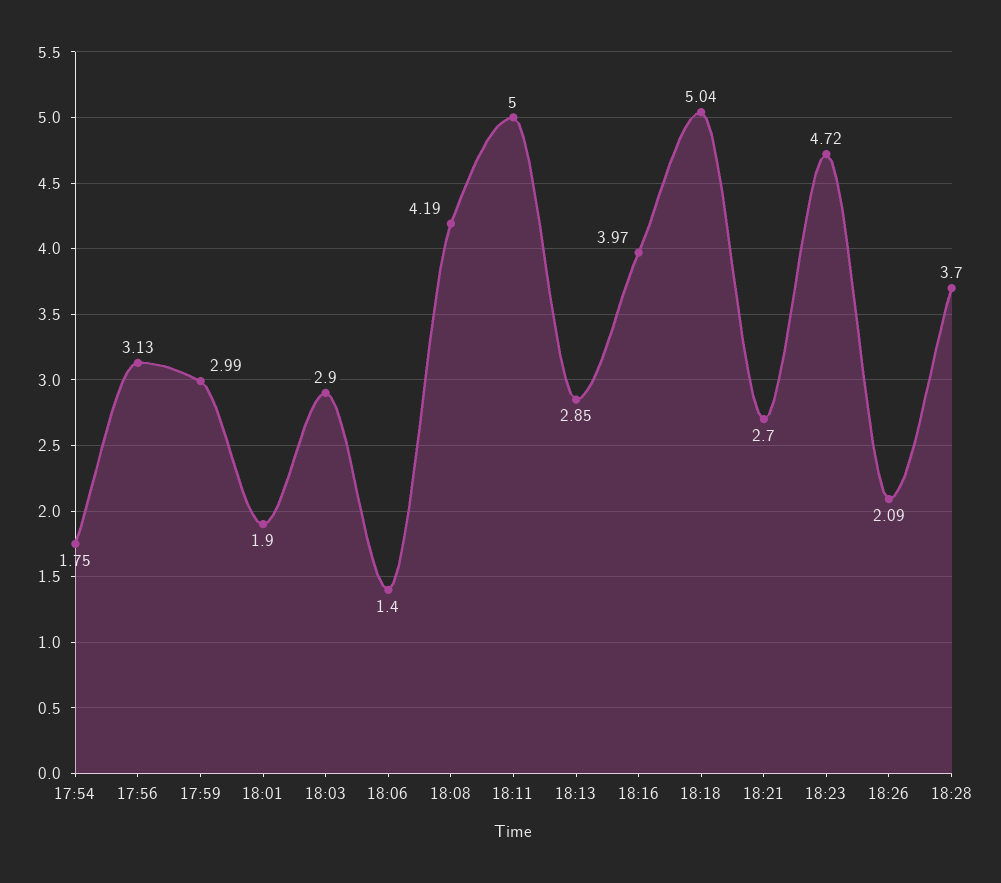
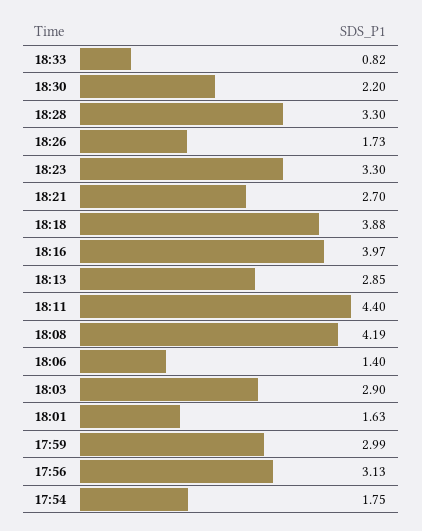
18:01: 1.9 -> 1.63
18:11: 5 -> 4.4
18:18: 5.04 -> 3.88
18:23: 4.72 -> 3.3
18:26: 2.09 -> 1.73
18:28: 3.7 -> 3.3
18:33: none -> 0.82
18:30: none -> 2.2

